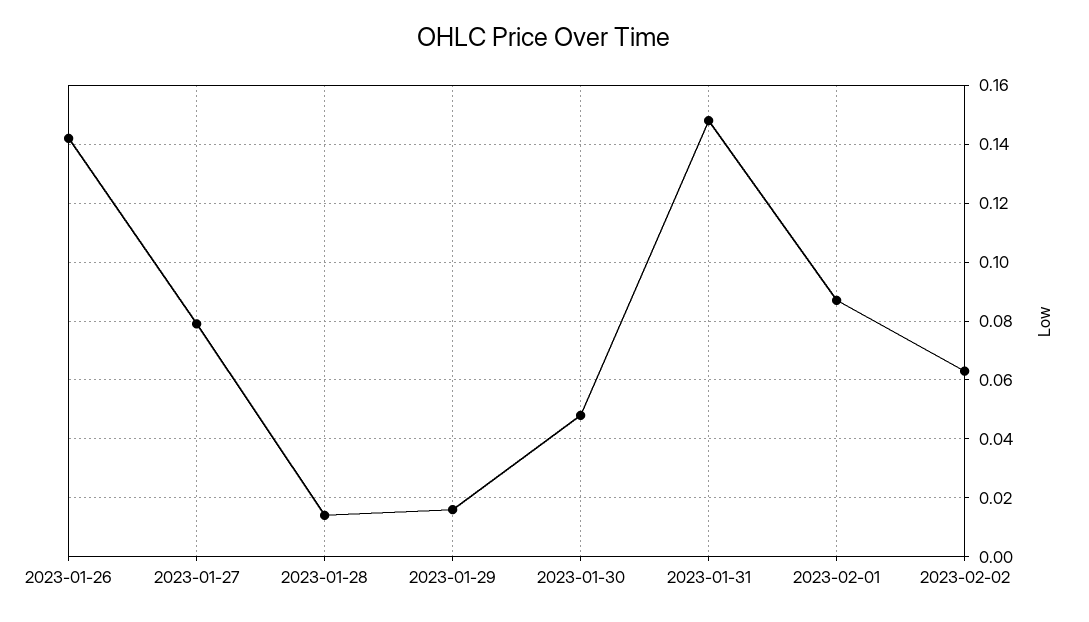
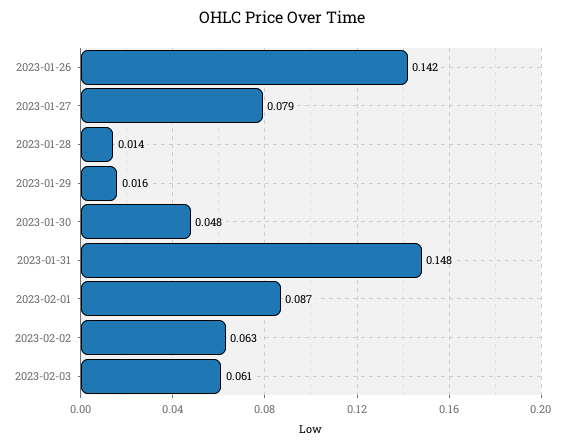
2023-02-03: none -> 0.061

